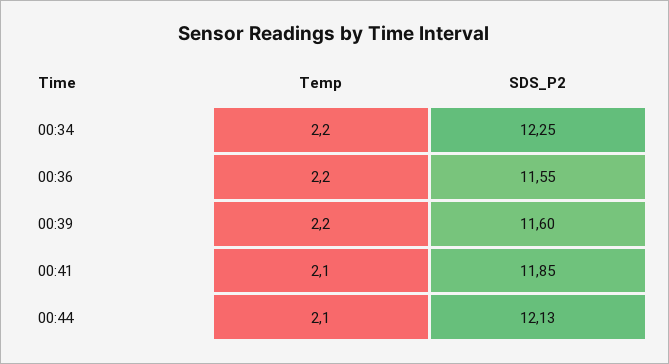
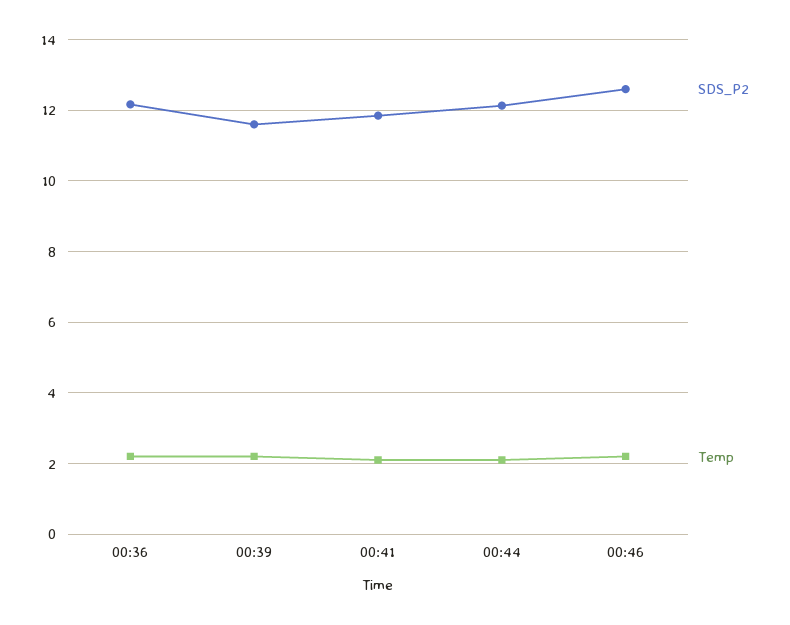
Temp, 00:34: 2.2 -> none
SDS_P2, 00:34: 12.25 -> none
SDS_P2, 00:36: 11.55 -> 12.2
SDS_P2, 00:46: none -> 12.6
Temp, 00:46: none -> 2.2

